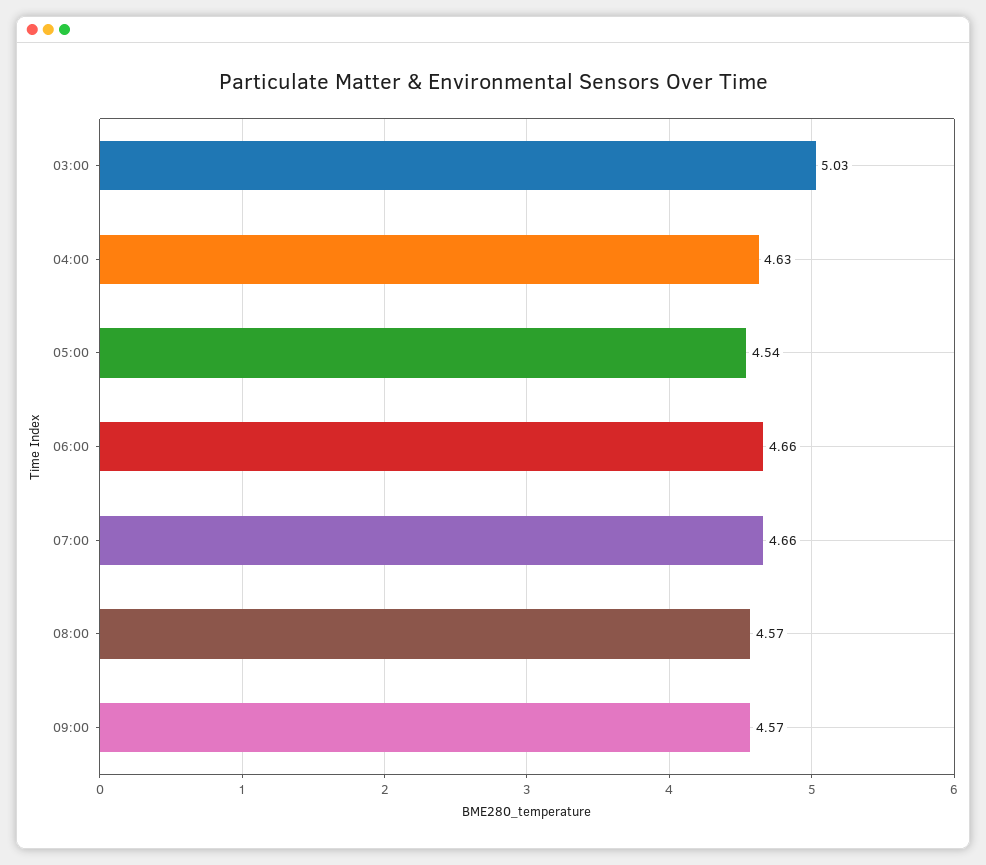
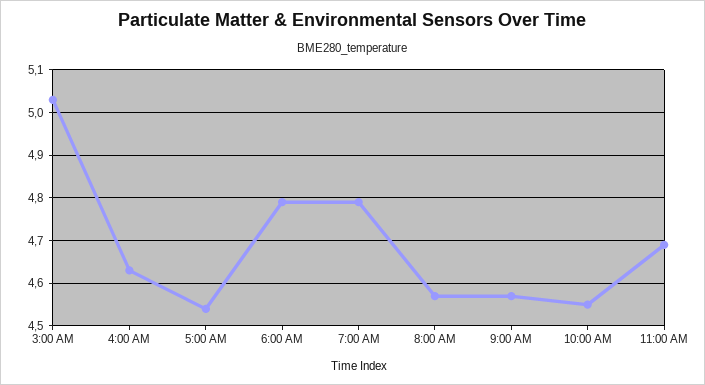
06:00: 4.66 -> 4.8
07:00: 4.66 -> 4.8
10:00 AM: none -> 4.55
11:00 AM: none -> 4.7

